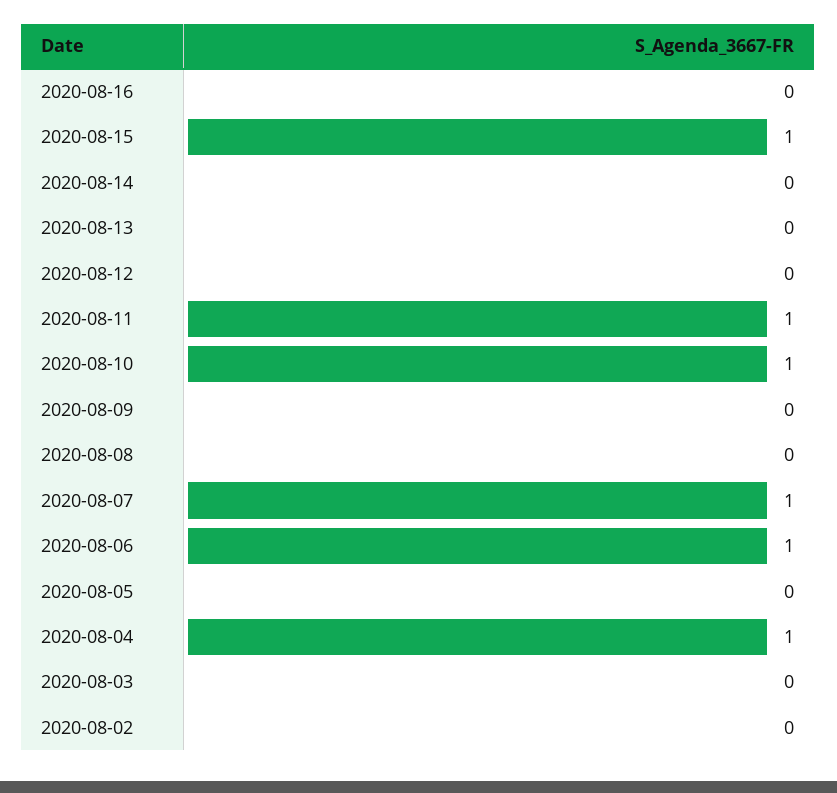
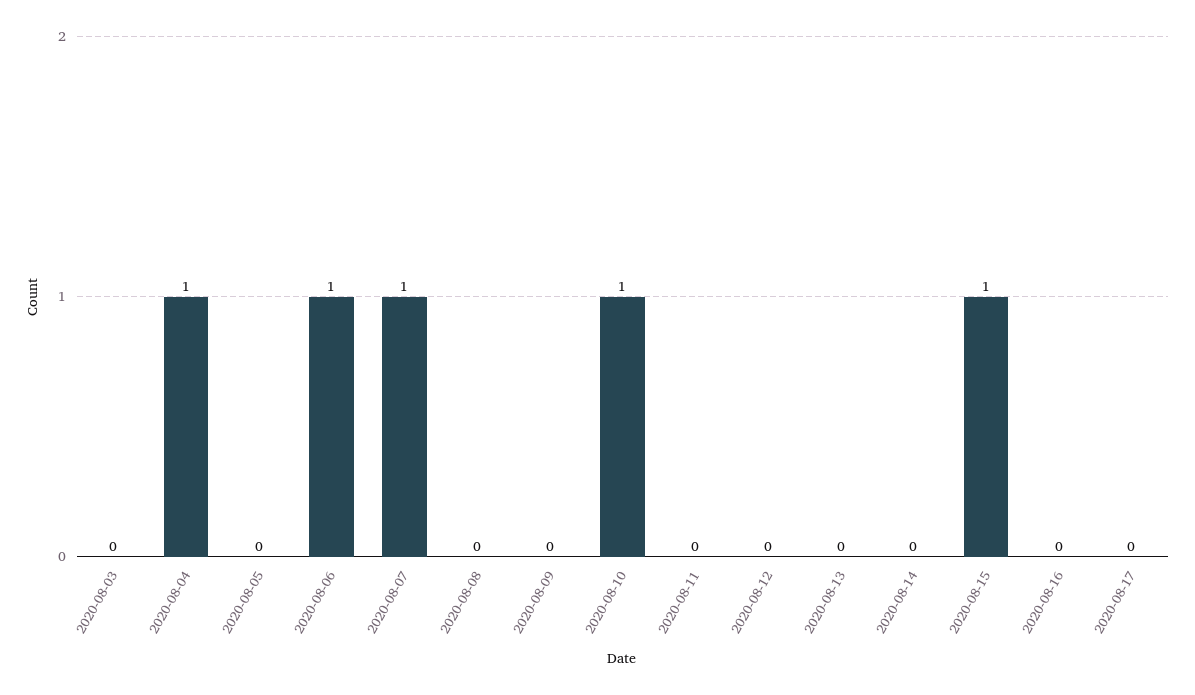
2020-08-11: 1 -> 0
2020-08-02: 0 -> none
2020-08-17: none -> 0

